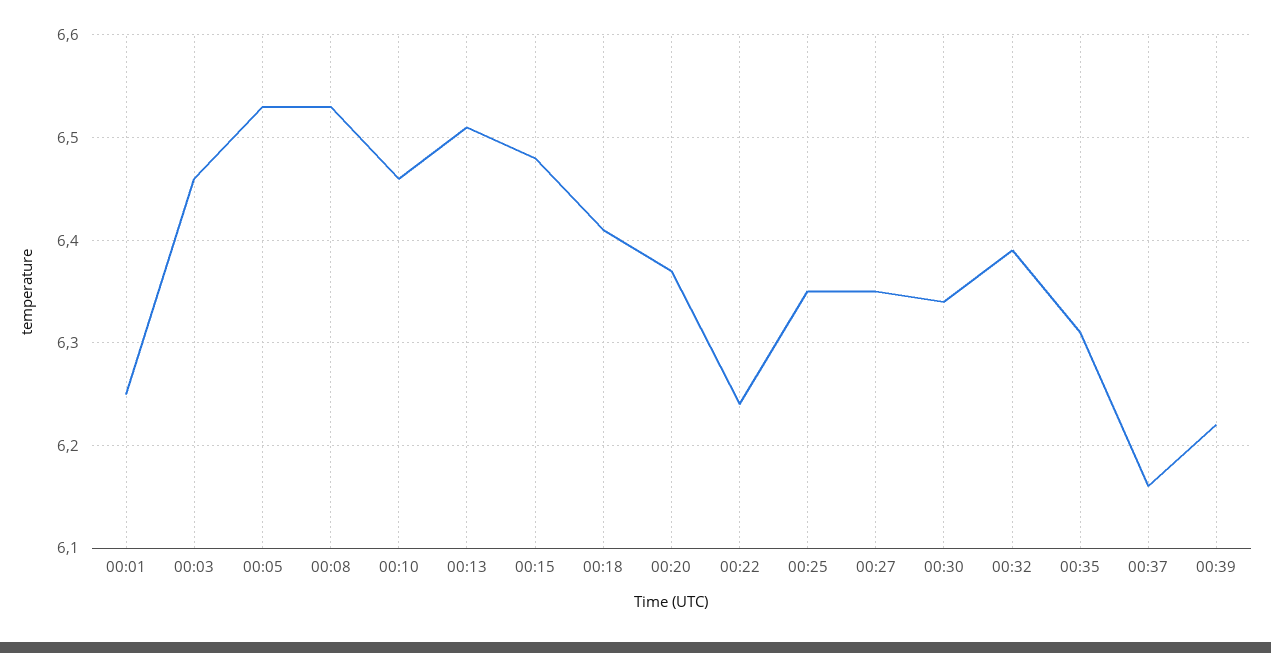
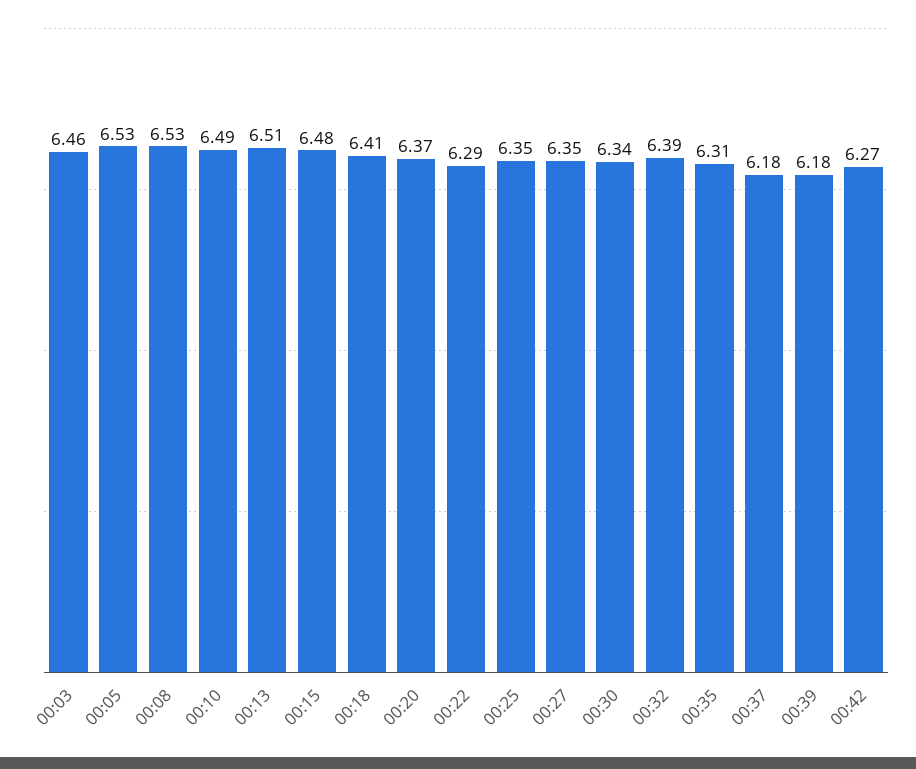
00:01: 6.25 -> none
00:10: 6.46 -> 6.49
00:22: 6.24 -> 6.29
00:37: 6.16 -> 6.18
00:39: 6.22 -> 6.18
00:42: none -> 6.27

